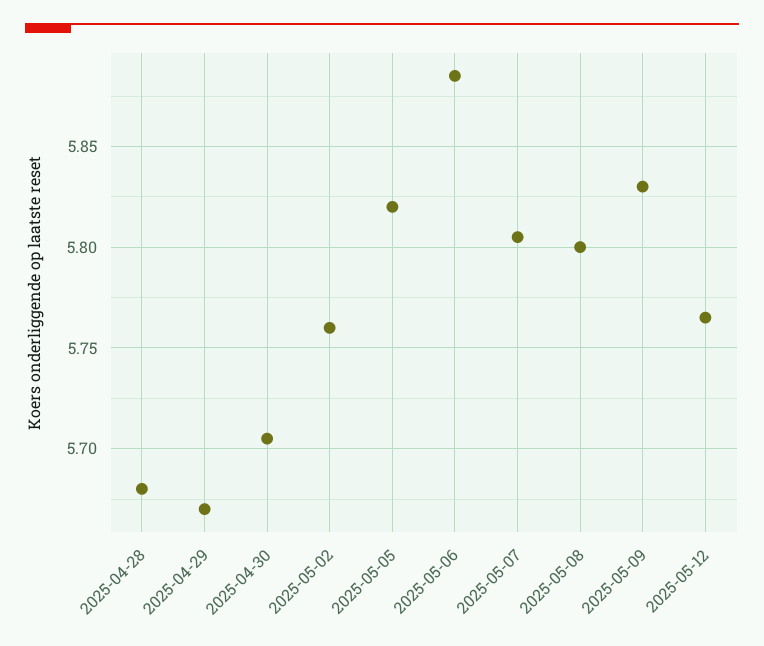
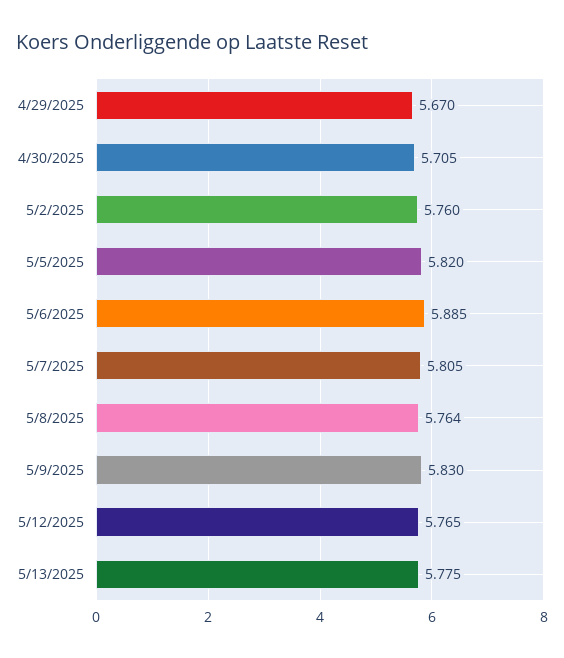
2025-04-28: 5.68 -> none
2025-05-08: 5.8 -> 5.764
5/13/2025: none -> 5.775

